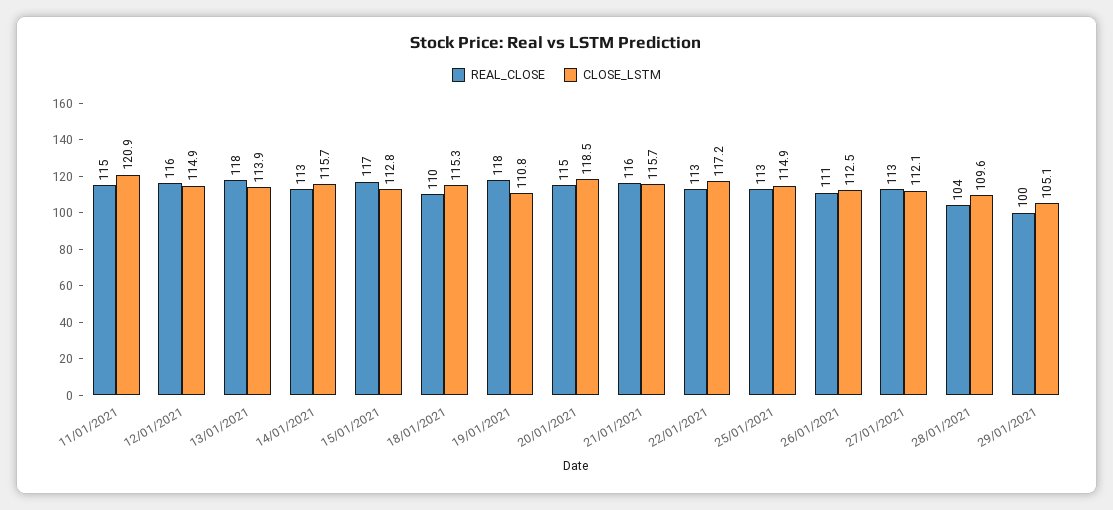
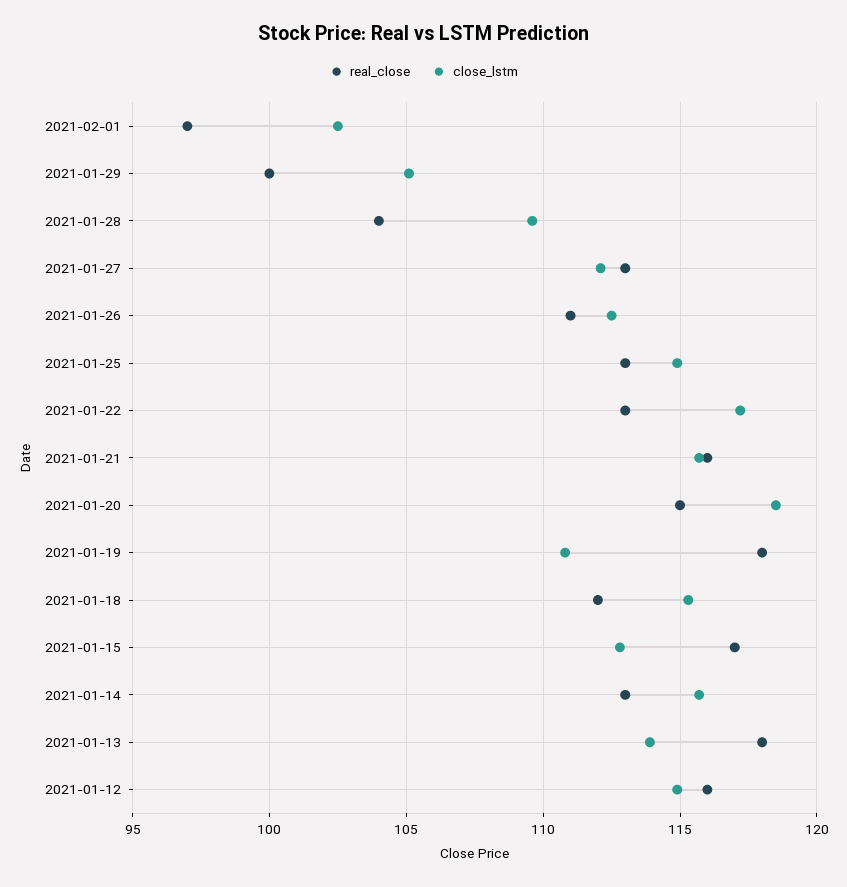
REAL_CLOSE, 11/01/2021: 115 -> none
CLOSE_LSTM, 11/01/2021: 120.9 -> none
REAL_CLOSE, 18/01/2021: 110 -> 112
REAL_CLOSE, 2021-02-01: none -> 97
CLOSE_LSTM, 2021-02-01: none -> 102.5

